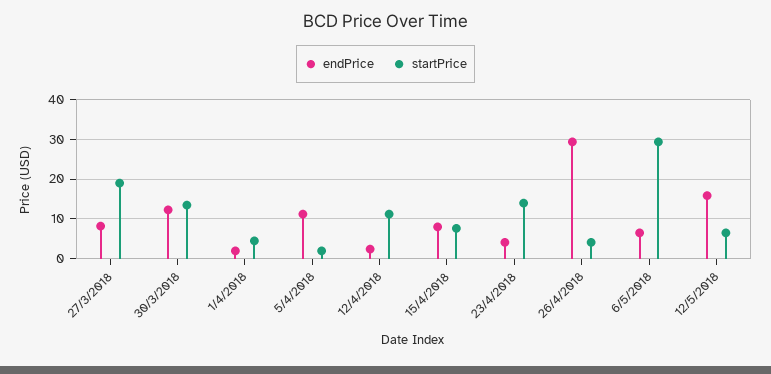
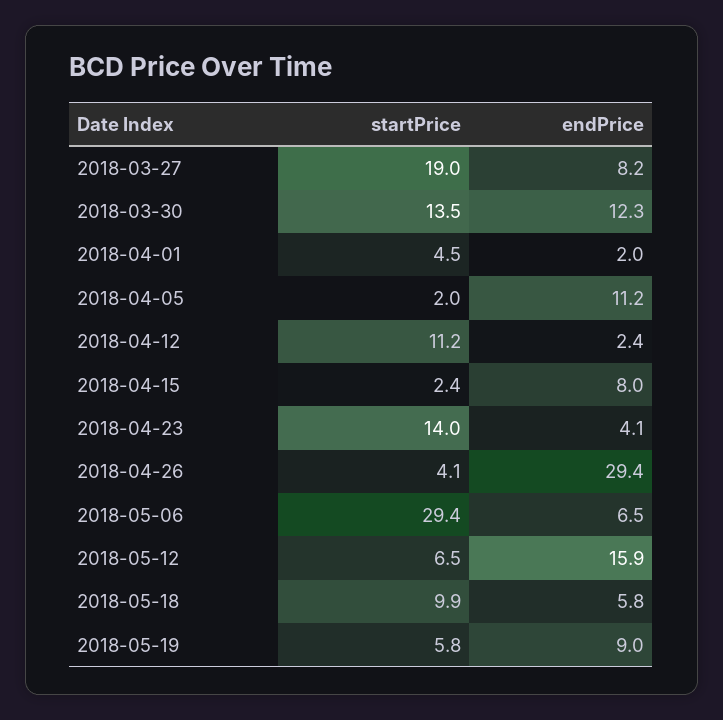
startPrice, 15/4/2018: 8 -> 2.4
startPrice, 2018-05-18: none -> 9.9
endPrice, 2018-05-18: none -> 5.8
startPrice, 2018-05-19: none -> 5.8
endPrice, 2018-05-19: none -> 9

